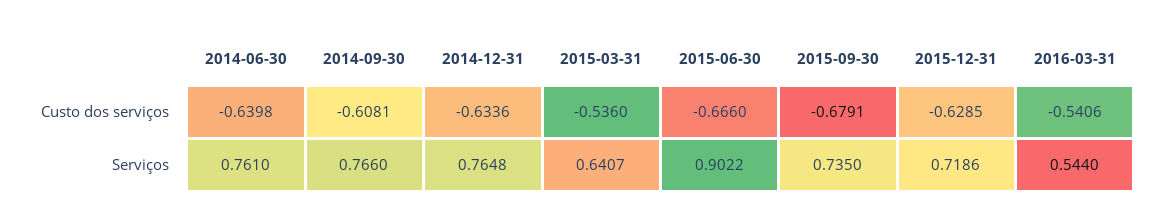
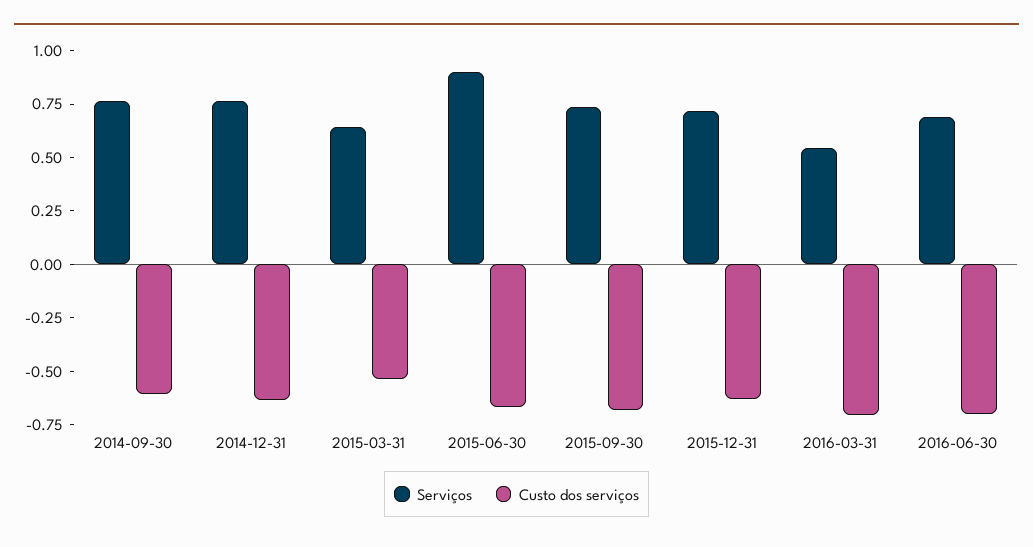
Custo dos serviços, 2014-06-30: -0.6398 -> none
Custo dos serviços, 2016-03-31: -0.5406 -> -0.7
Serviços, 2014-06-30: 0.761 -> none
Serviços, 2016-06-30: none -> 0.7
Custo dos serviços, 2016-06-30: none -> -0.7

